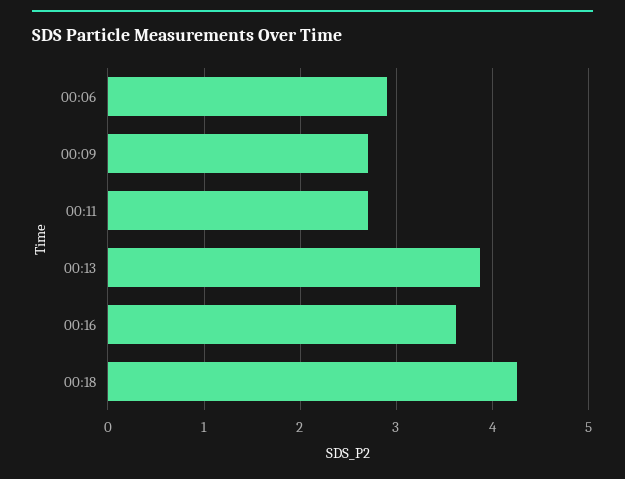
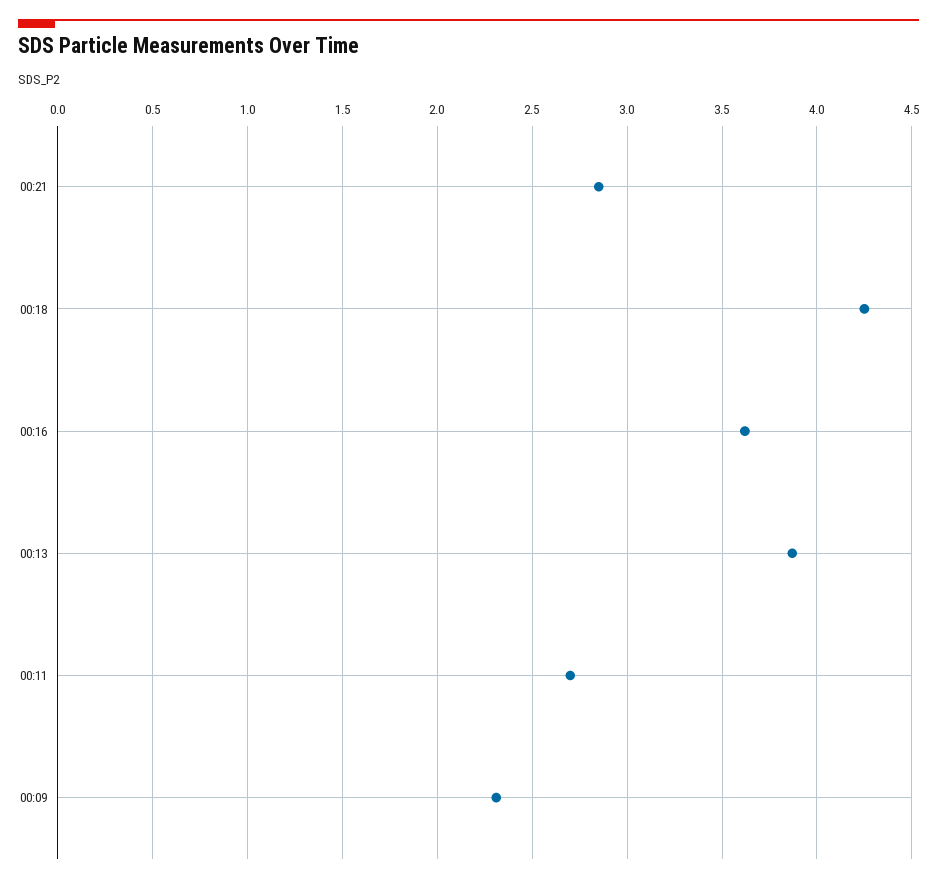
00:06: 2.9 -> none
00:09: 2.7 -> 2.3
00:21: none -> 2.85

